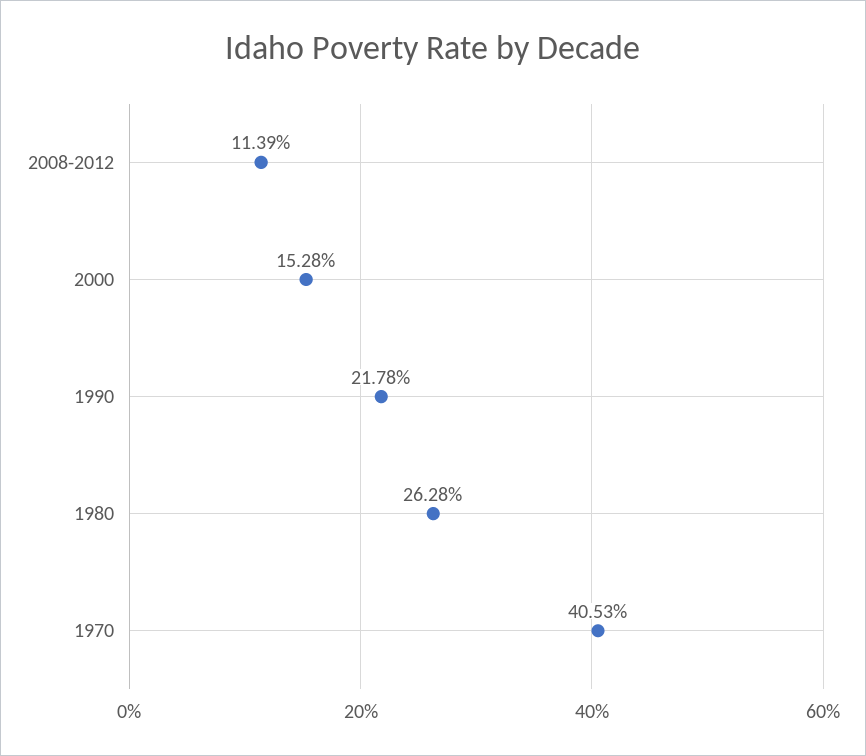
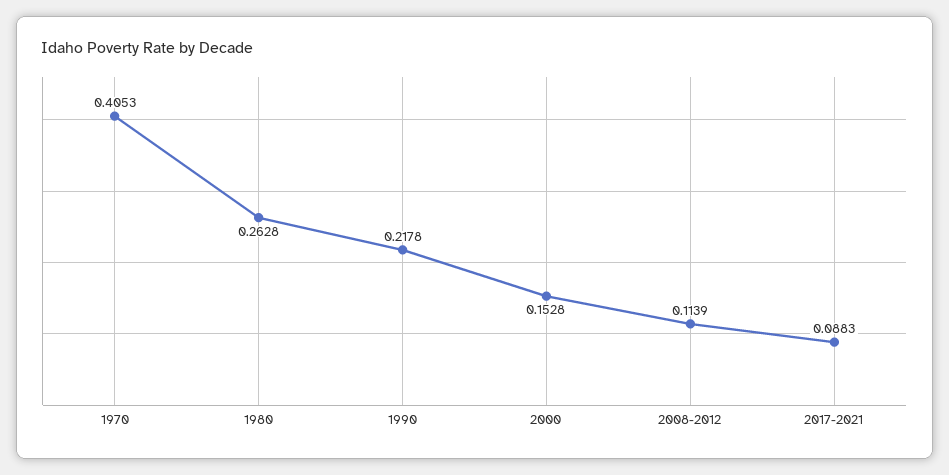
2017-2021: none -> 0.0883

